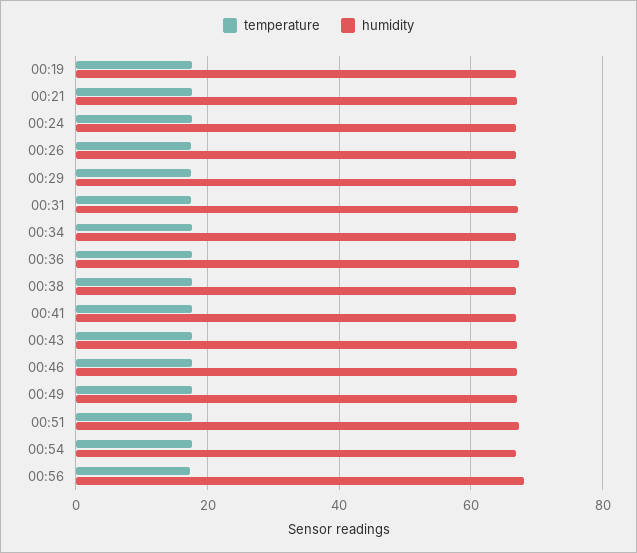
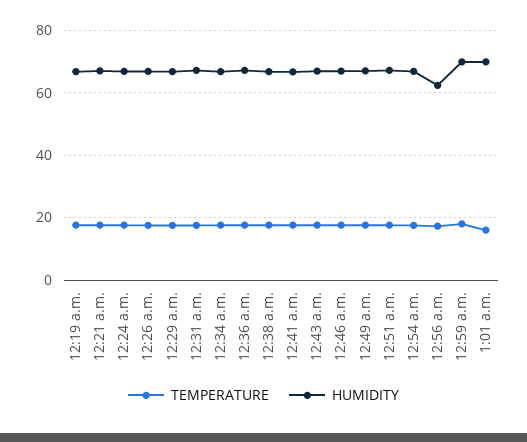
humidity, 00:56: 68 -> 62
temperature, 12:59 a.m.: none -> 18
humidity, 12:59 a.m.: none -> 70
temperature, 1:01 a.m.: none -> 16
humidity, 1:01 a.m.: none -> 70

